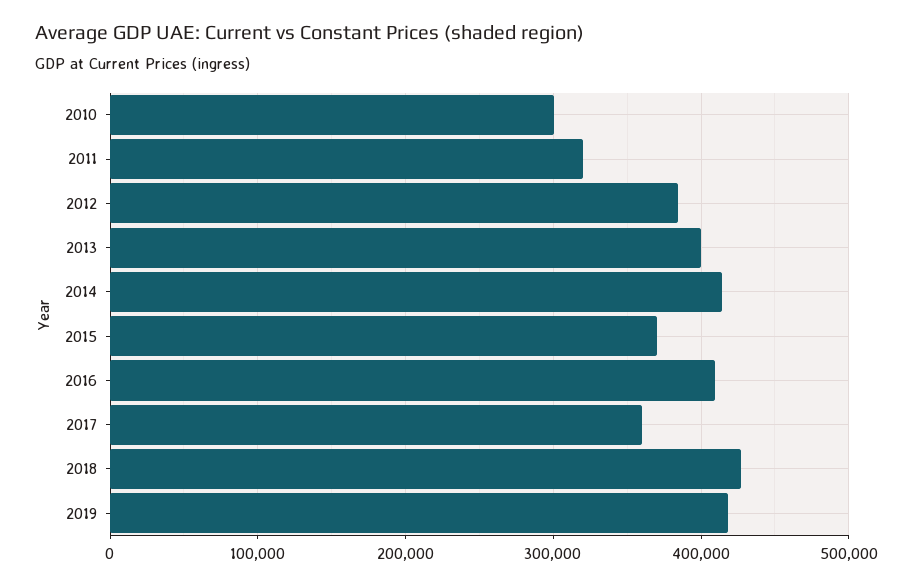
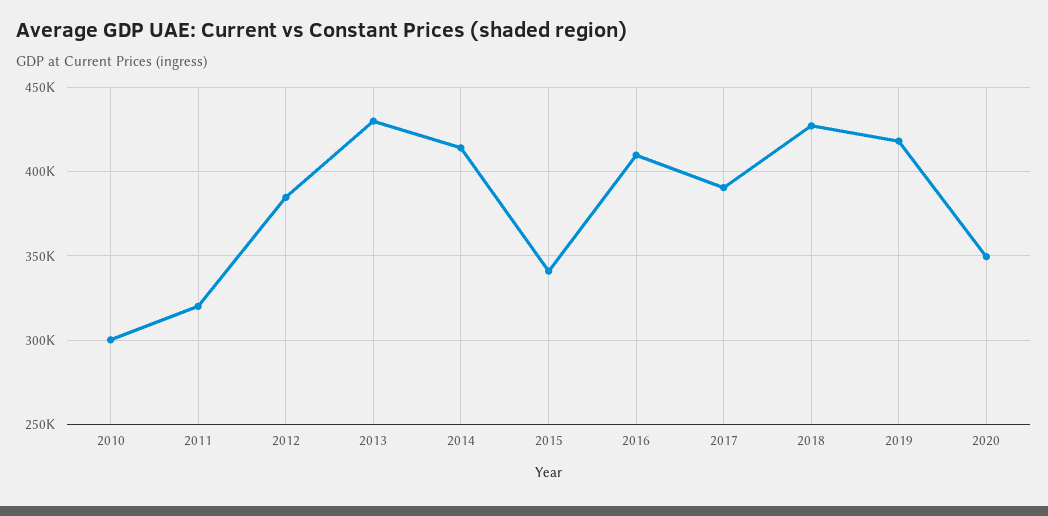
2013: 400000 -> 430000
2015: 370000 -> 340000
2017: 360000 -> 390000
2020: none -> 350000

